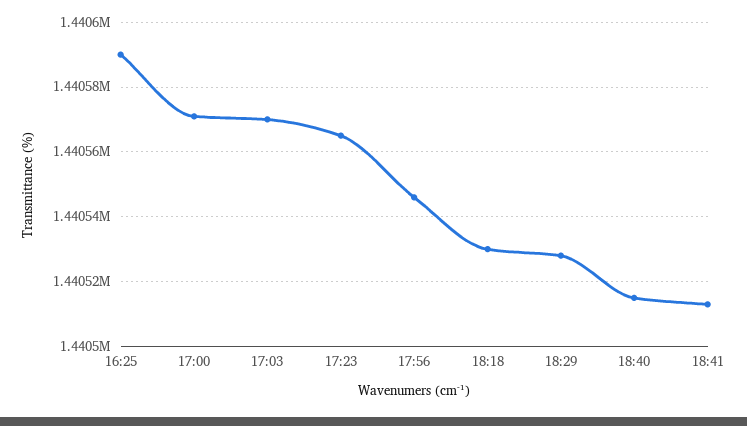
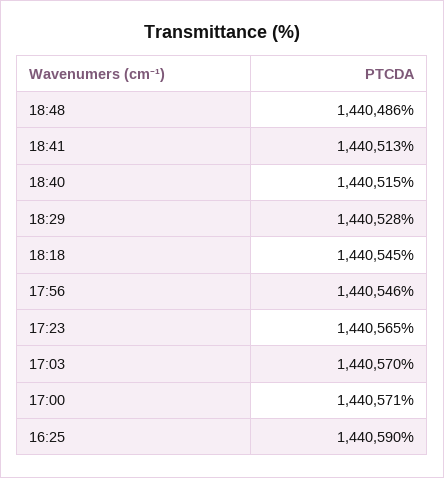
18:18: 1440530 -> 1440545
18:48: none -> 1440486

